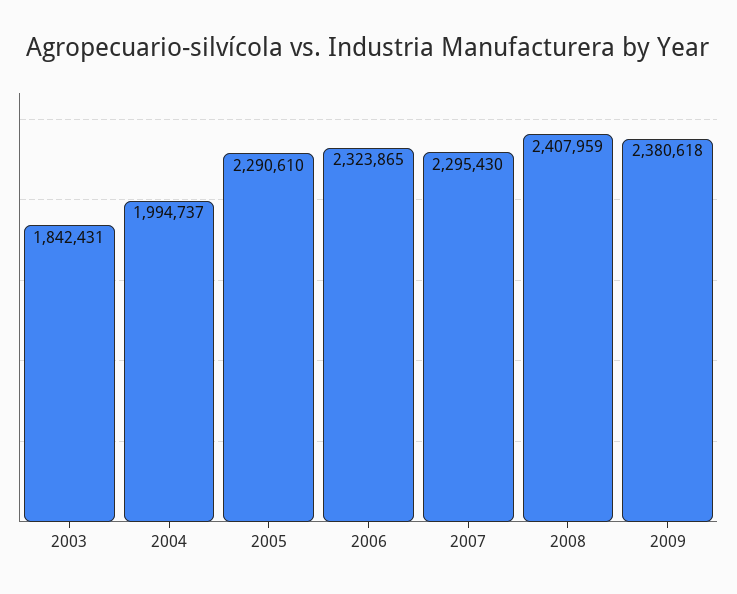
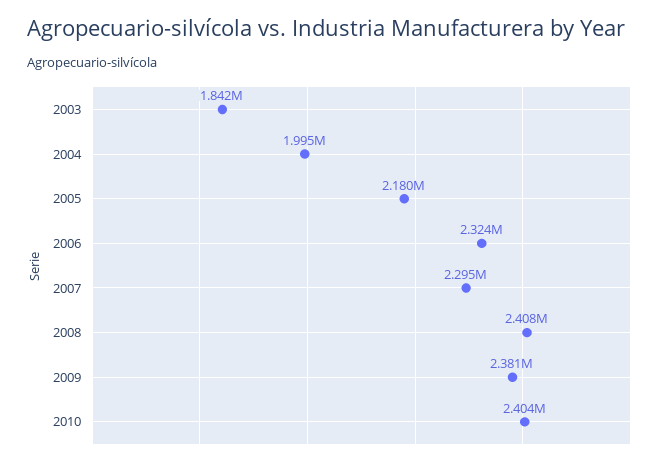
2005: 2290610 -> 2180000
2010: none -> 2404000

